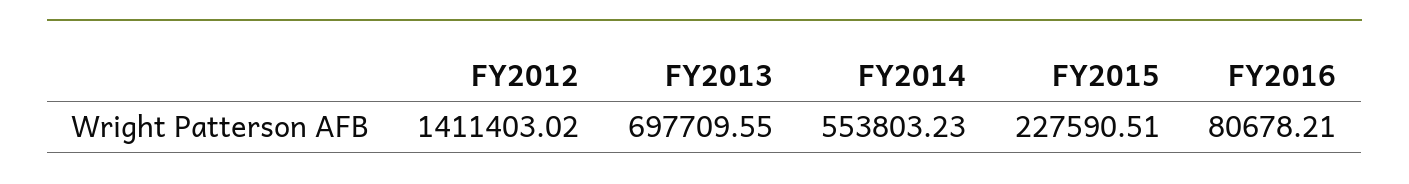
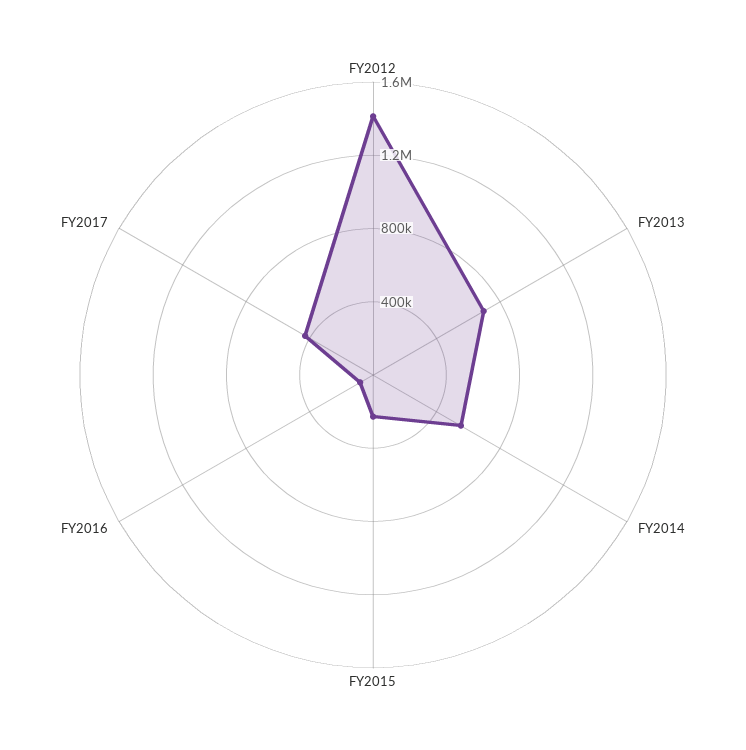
FY2017: none -> 400000

